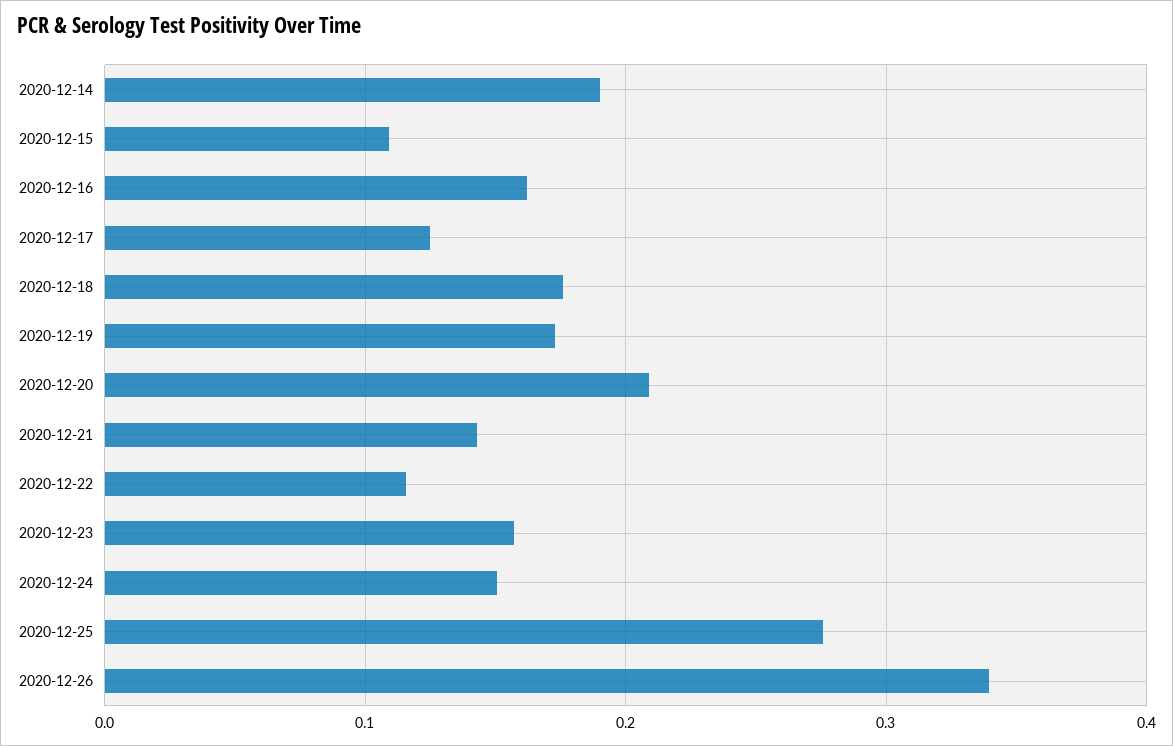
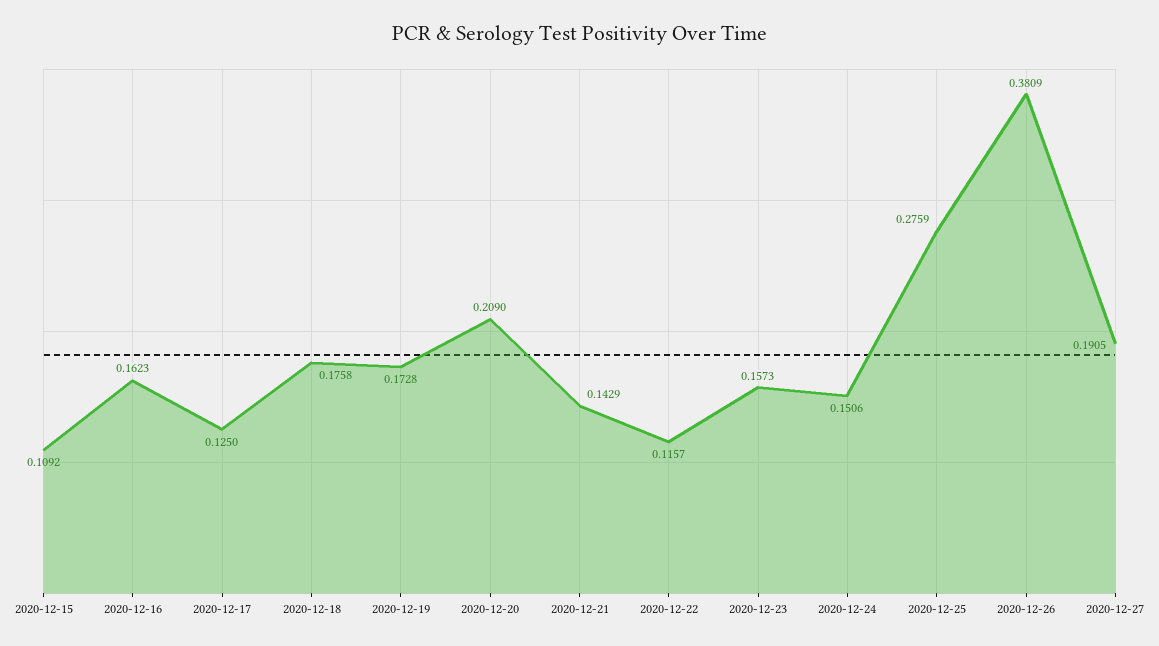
2020-12-14: 0.19 -> none
2020-12-26: 0.34 -> 0.3809
2020-12-27: none -> 0.1905

